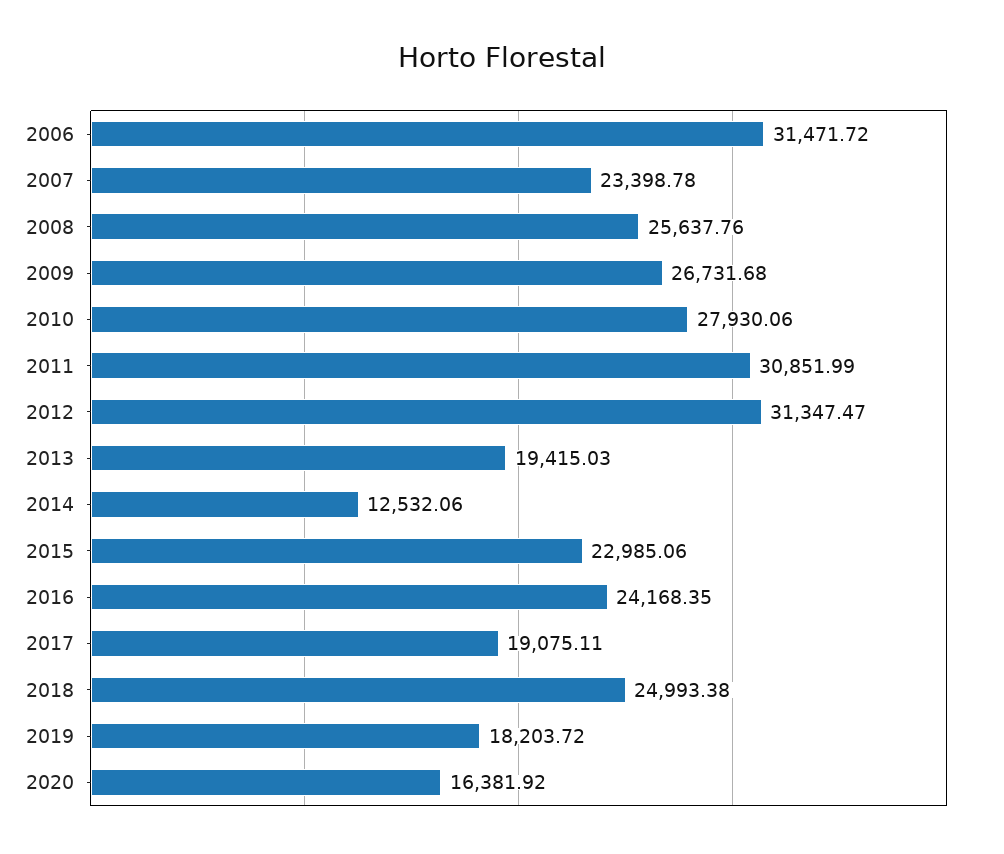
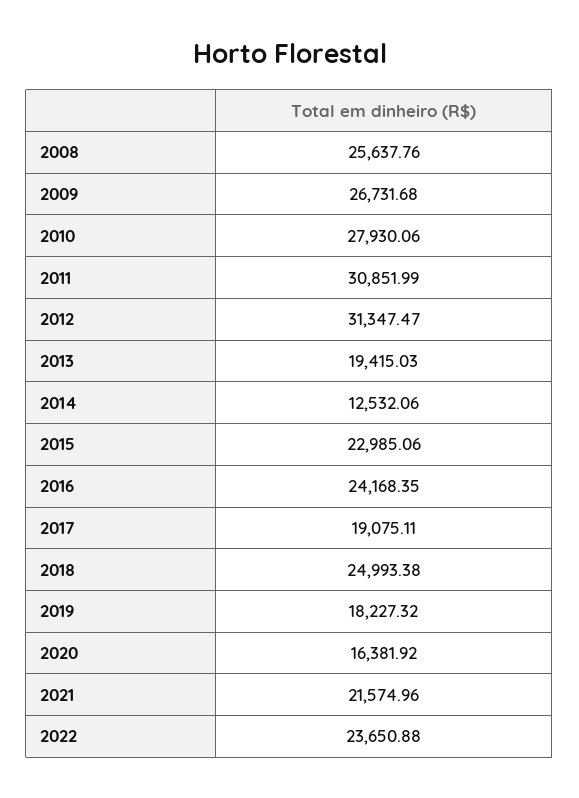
2006: 31471.72 -> none
2007: 23398.78 -> none
2019: 18203.72 -> 18227.32
2021: none -> 21574.96
2022: none -> 23650.88

